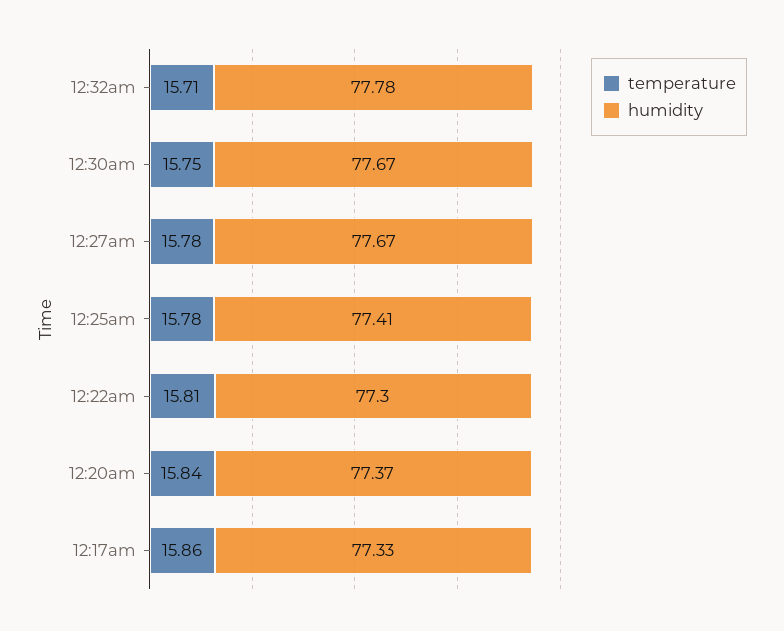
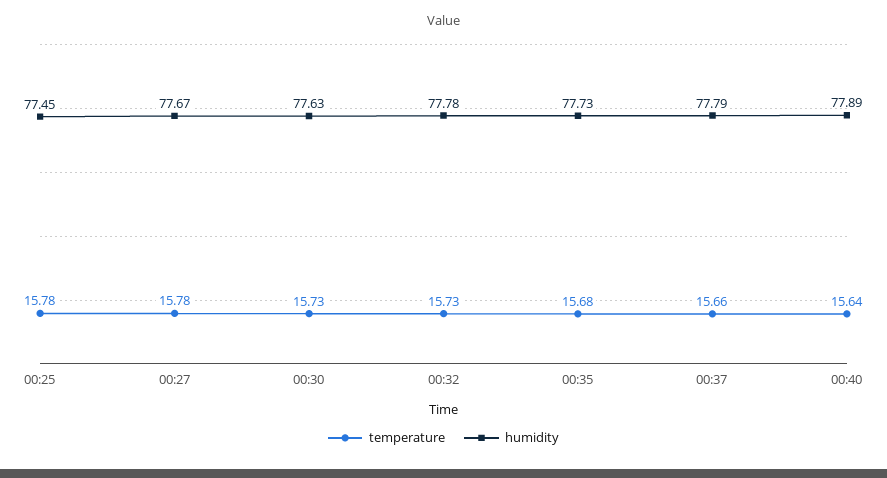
temperature, 12:32am: 15.71 -> 15.73
temperature, 12:30am: 15.75 -> 15.73
humidity, 12:30am: 77.67 -> 77.63
humidity, 12:25am: 77.41 -> 77.45
temperature, 12:22am: 15.81 -> none
humidity, 12:22am: 77.3 -> none
temperature, 12:20am: 15.84 -> none
humidity, 12:20am: 77.37 -> none
temperature, 12:17am: 15.86 -> none
humidity, 12:17am: 77.33 -> none
temperature, 00:35: none -> 15.68
humidity, 00:35: none -> 77.73
temperature, 00:37: none -> 15.66
humidity, 00:37: none -> 77.79
temperature, 00:40: none -> 15.64
humidity, 00:40: none -> 77.89

